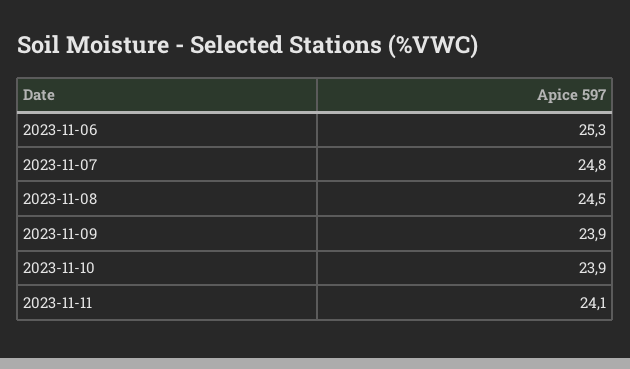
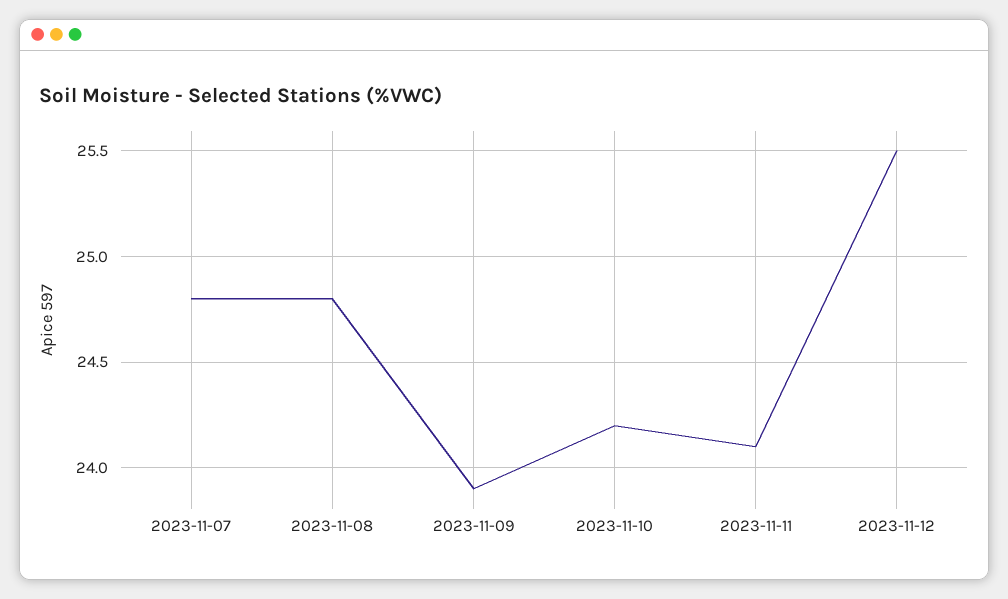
2023-11-06: 25.3 -> none
2023-11-08: 24.5 -> 24.8
2023-11-10: 23.9 -> 24.2
2023-11-12: none -> 25.5

